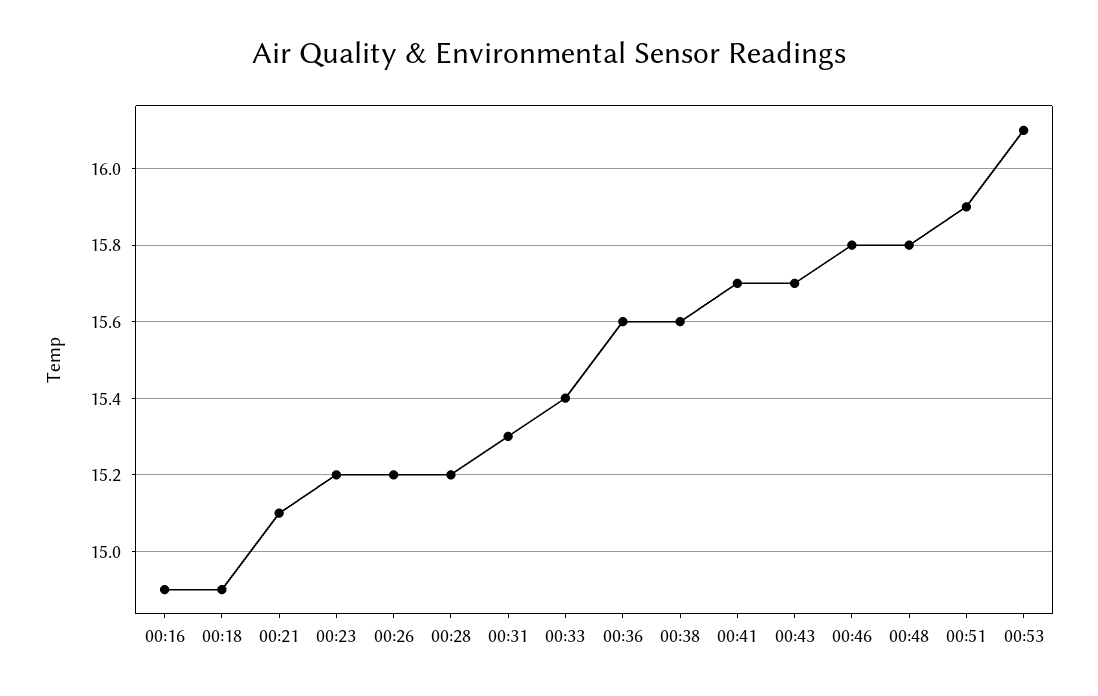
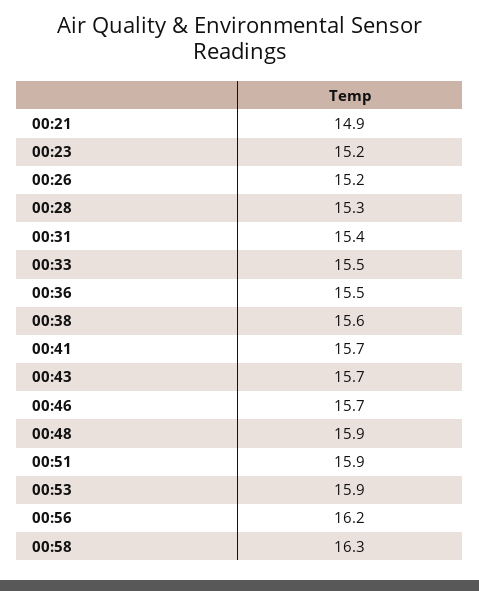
00:16: 14.9 -> none
00:18: 14.9 -> none
00:21: 15.1 -> 14.9
00:28: 15.2 -> 15.3
00:31: 15.3 -> 15.4
00:33: 15.4 -> 15.5
00:36: 15.6 -> 15.5
00:46: 15.8 -> 15.7
00:48: 15.8 -> 15.9
00:53: 16.1 -> 15.9
00:56: none -> 16.2
00:58: none -> 16.3

